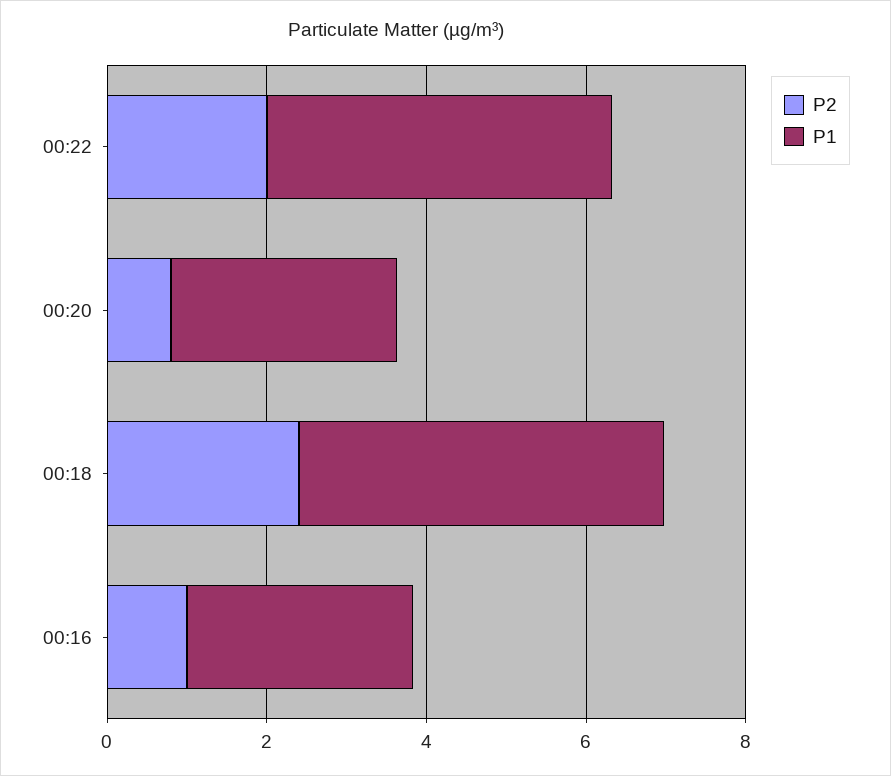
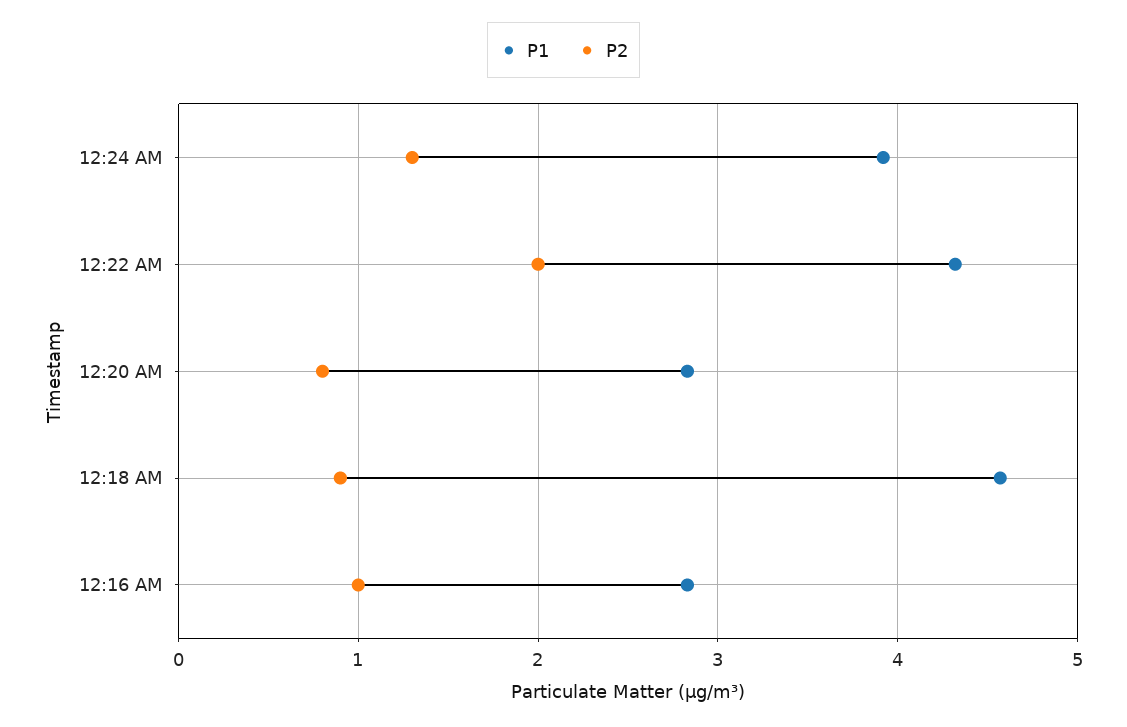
P2, 00:18: 2.5 -> 0.9
P1, 12:24 AM: none -> 3.9
P2, 12:24 AM: none -> 1.3

